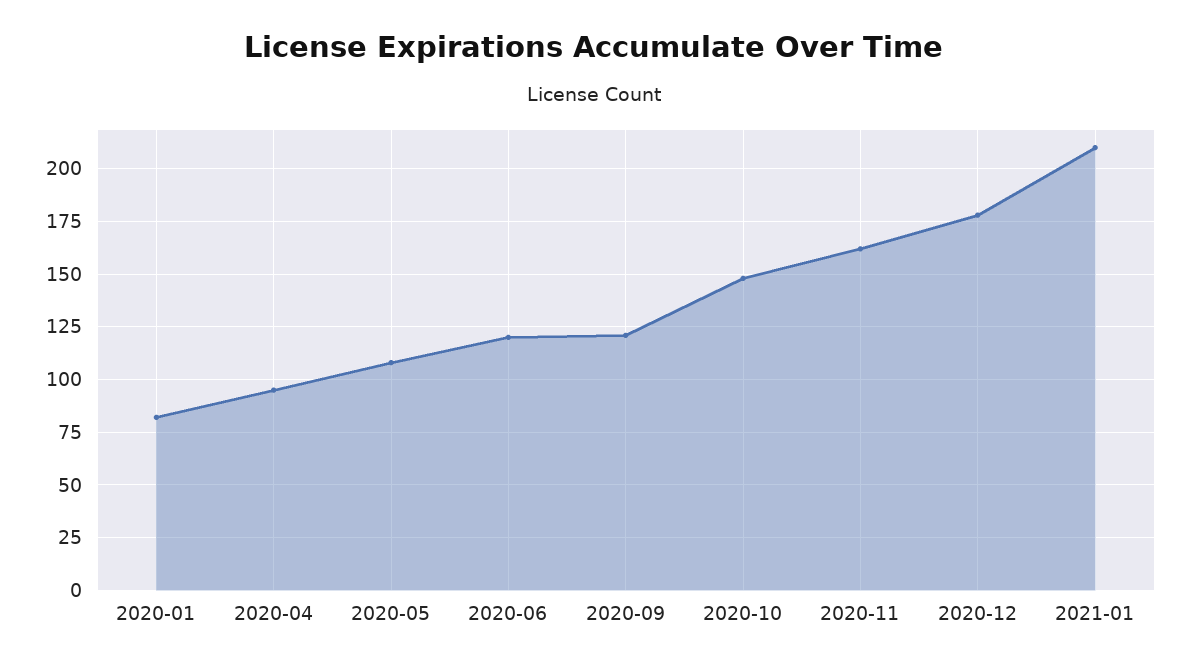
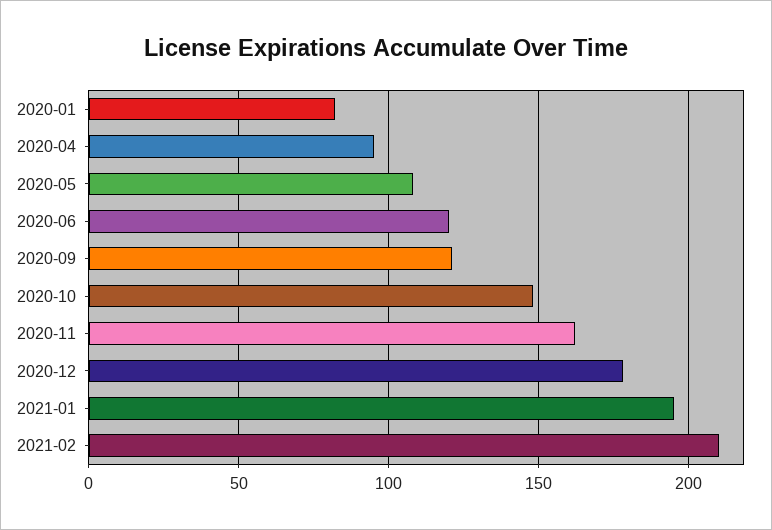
2021-01: 210 -> 195
2021-02: none -> 210

